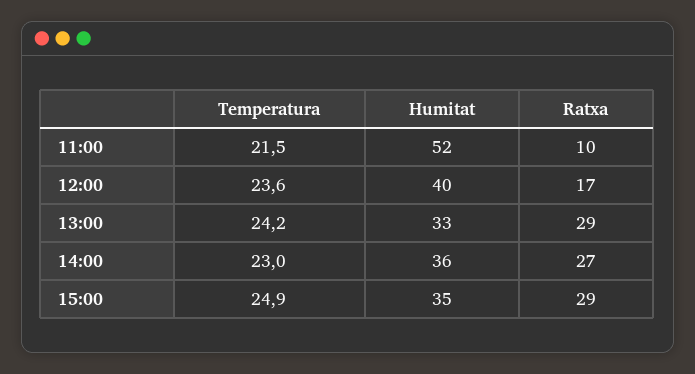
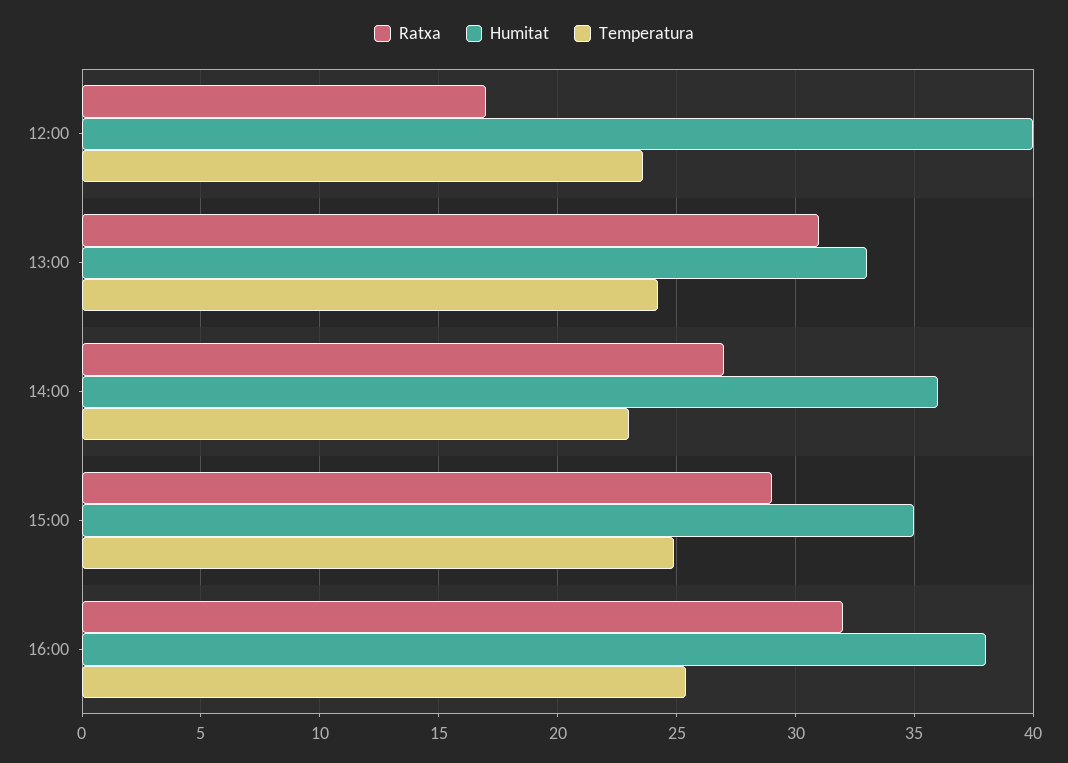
Temperatura, 11:00: 21.5 -> none
Humitat, 11:00: 52 -> none
Ratxa, 11:00: 10 -> none
Ratxa, 13:00: 29 -> 31
Ratxa, 16:00: none -> 32
Humitat, 16:00: none -> 38
Temperatura, 16:00: none -> 25.5

